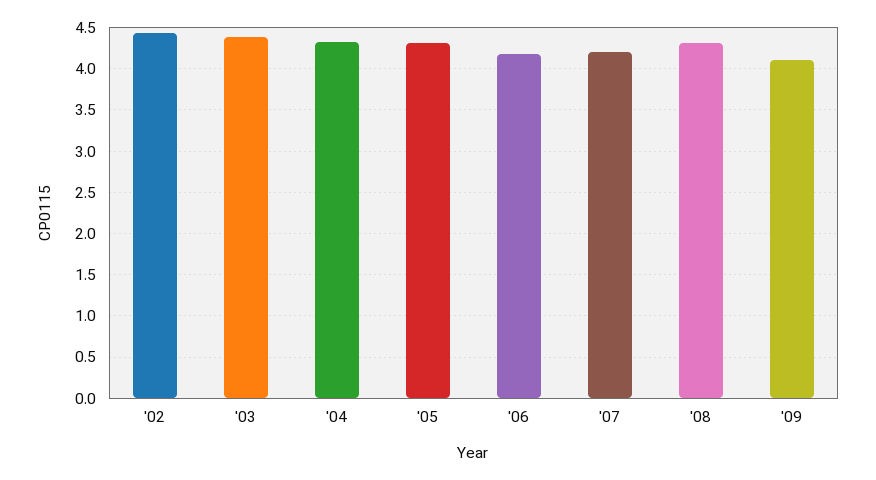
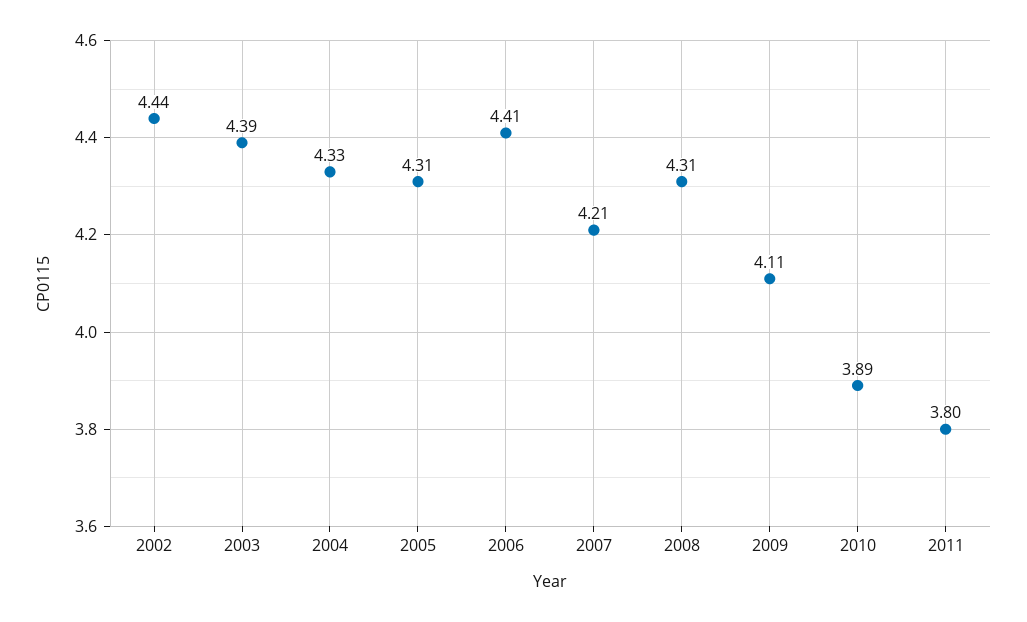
'06: 4.2 -> 4.41
2010: none -> 3.89
2011: none -> 3.8

